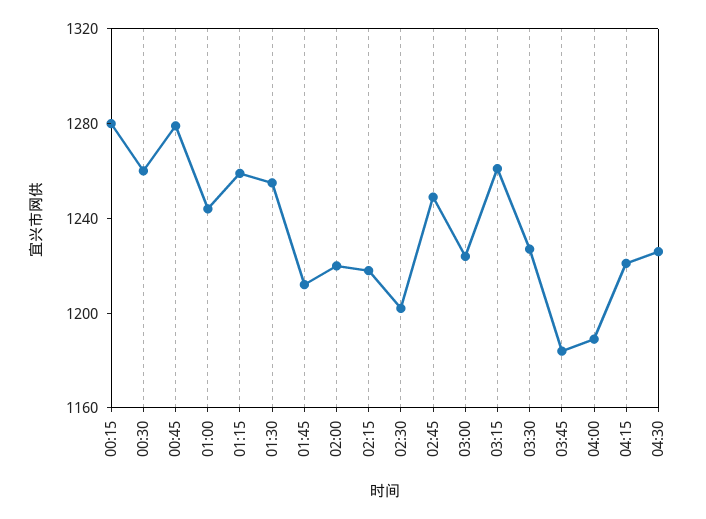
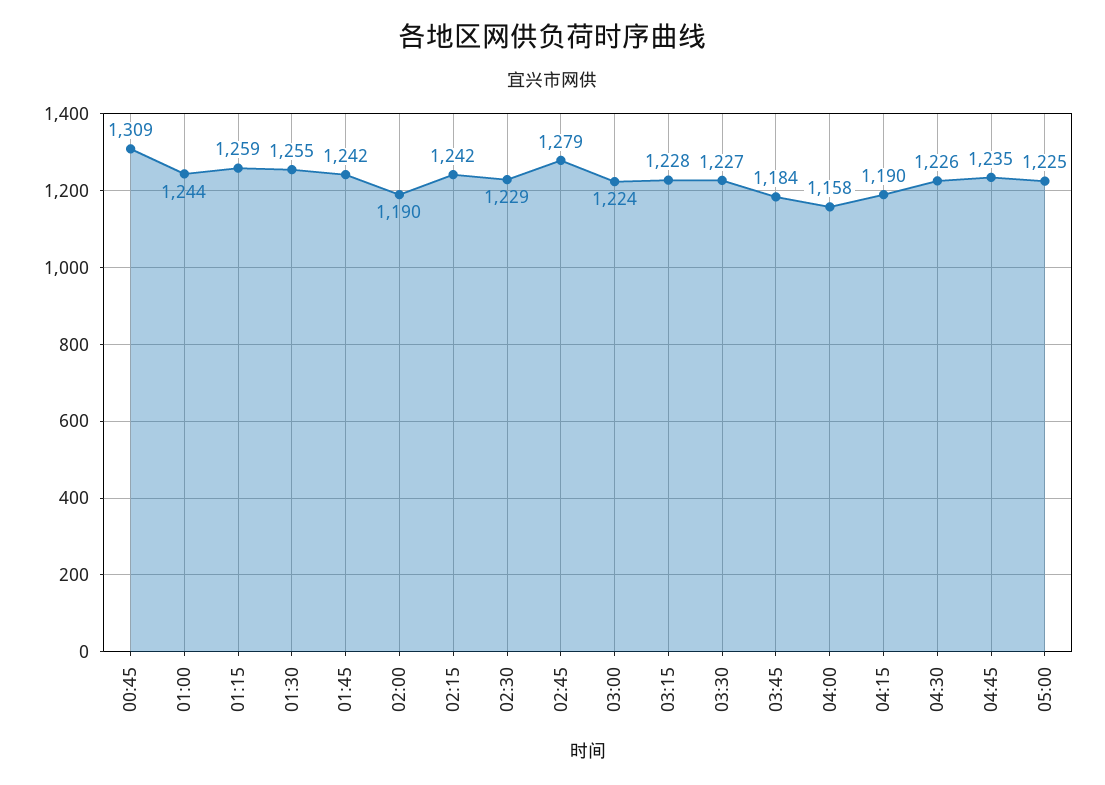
00:15: 1280 -> none
00:30: 1260 -> none
00:45: 1280 -> 1309
01:45: 1210 -> 1242
02:00: 1220 -> 1190
02:15: 1220 -> 1242
02:30: 1200 -> 1229
02:45: 1250 -> 1279
03:15: 1260 -> 1228
04:00: 1190 -> 1158
04:15: 1220 -> 1190
04:45: none -> 1235
05:00: none -> 1225

